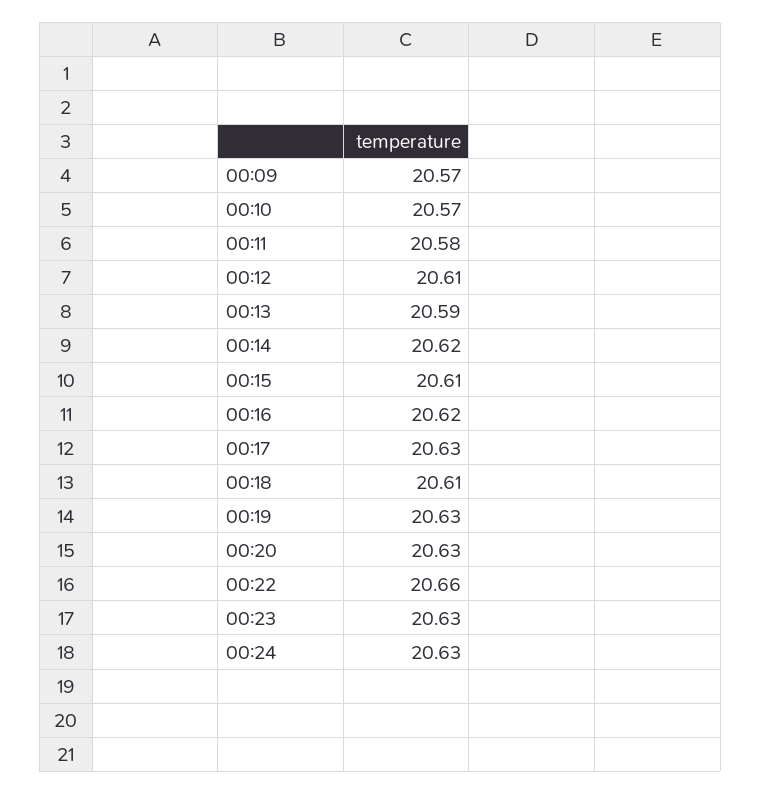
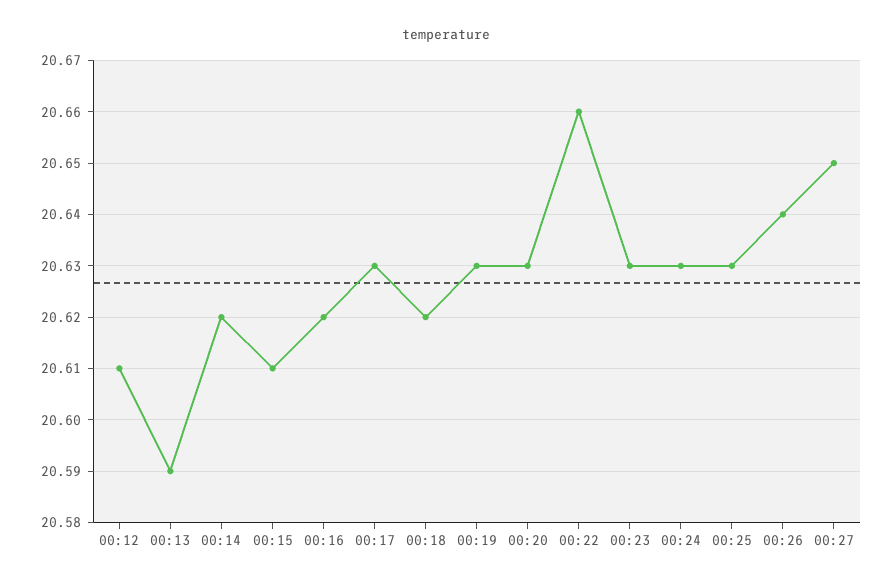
00:09: 20.57 -> none
00:10: 20.57 -> none
00:11: 20.58 -> none
00:18: 20.61 -> 20.62
00:25: none -> 20.63
00:26: none -> 20.64
00:27: none -> 20.65

